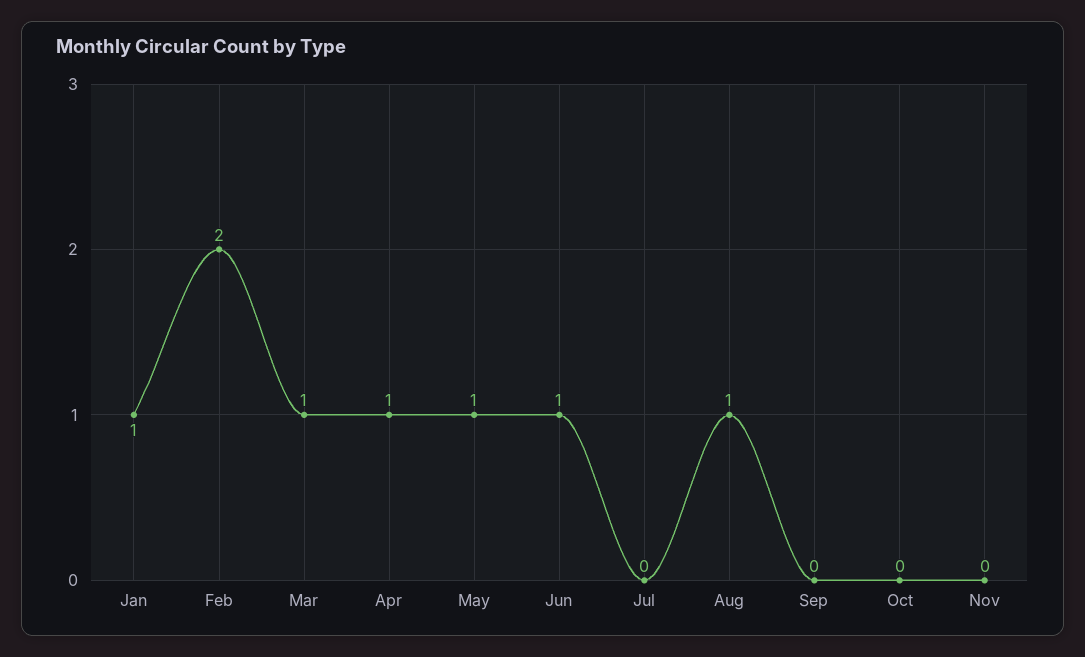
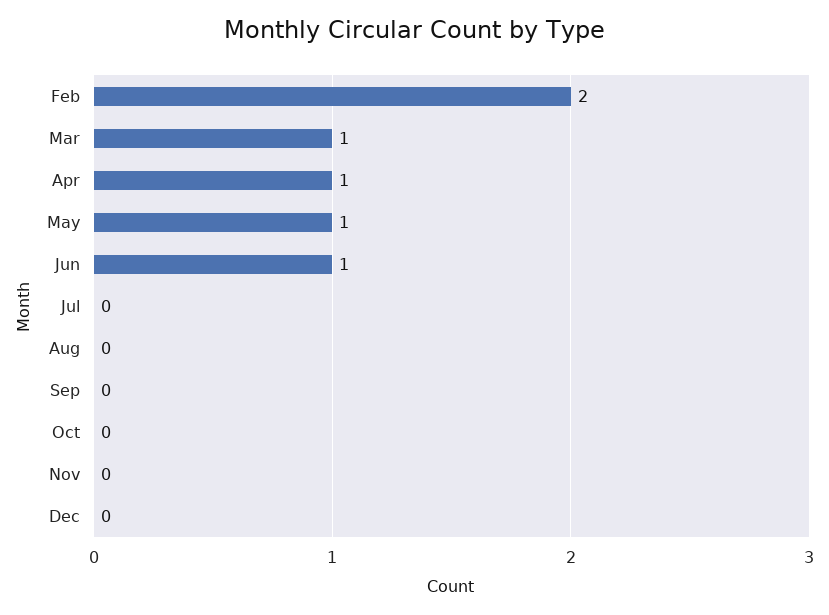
Jan: 1 -> none
Aug: 1 -> 0
Dec: none -> 0

